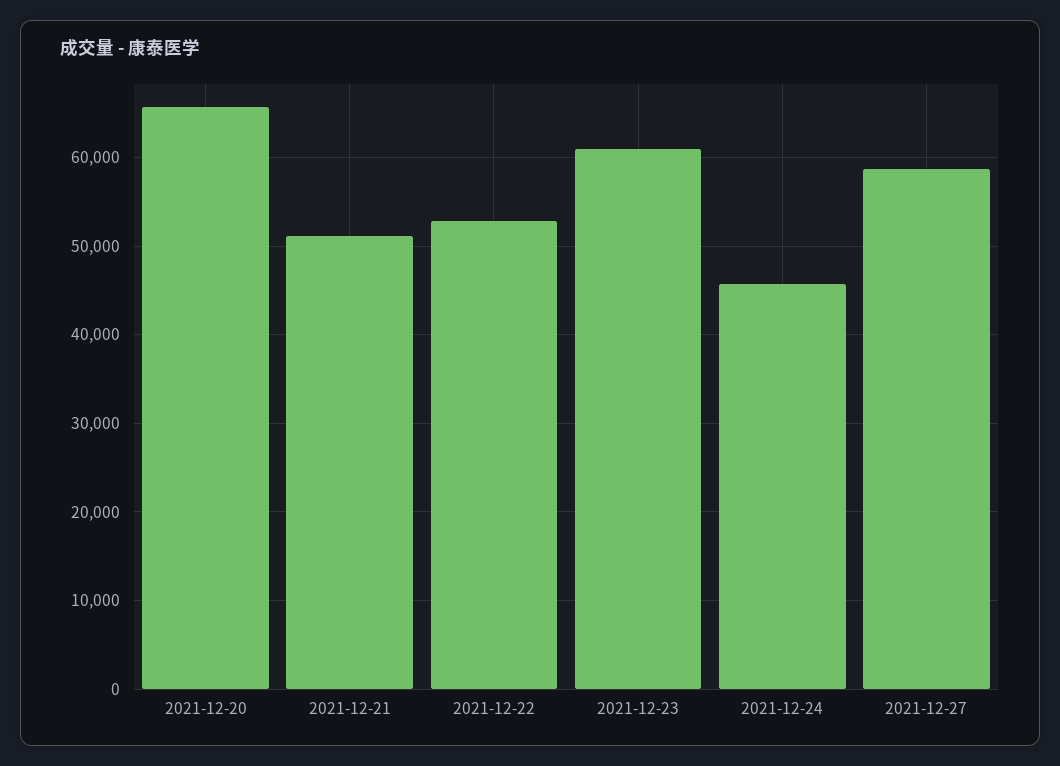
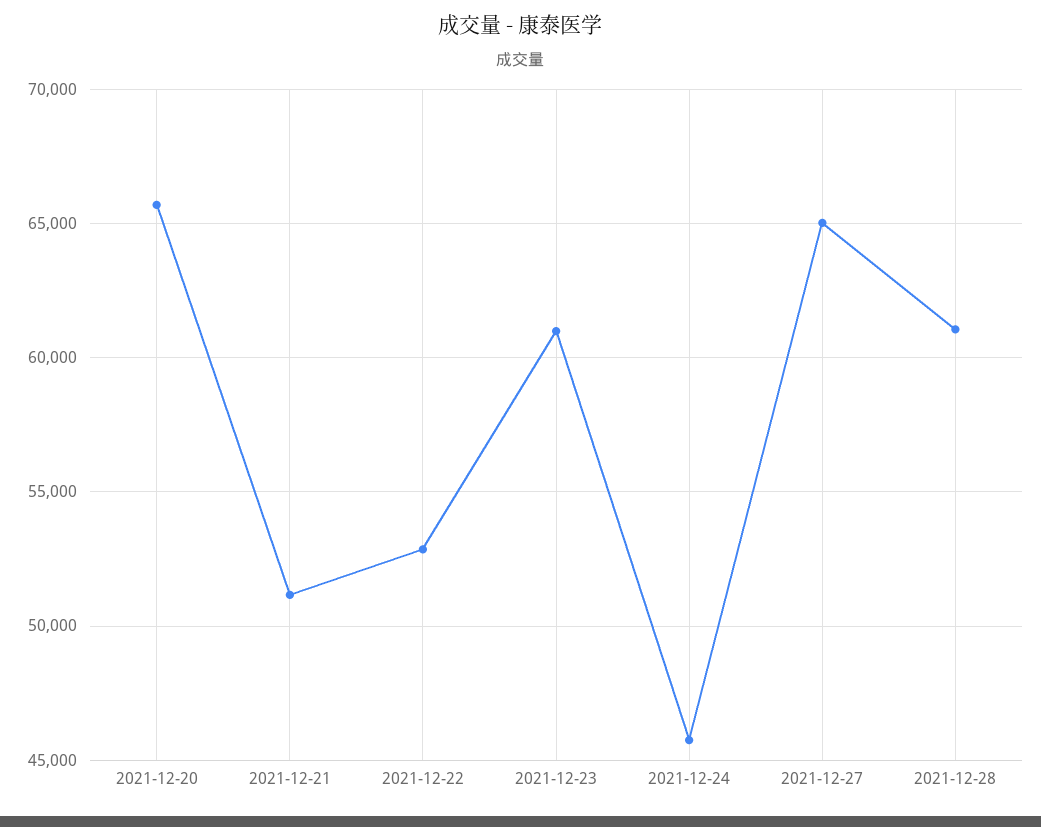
2021-12-27: 59000 -> 65000
2021-12-28: none -> 61000

